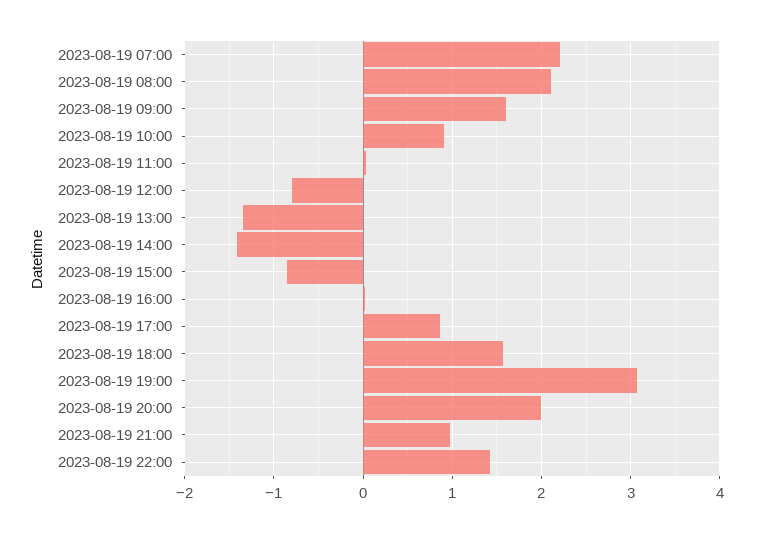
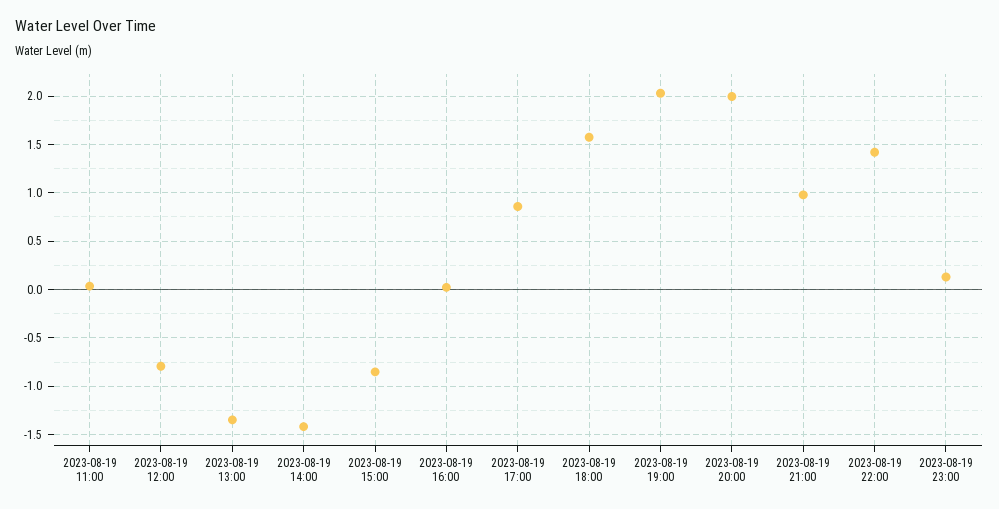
2023-08-19 07:00: 2.2 -> none
2023-08-19 08:00: 2.1 -> none
2023-08-19 09:00: 1.6 -> none
2023-08-19 10:00: 0.9 -> none
2023-08-19 19:00: 3.1 -> 2
2023-08-19 23:00: none -> 0.1

